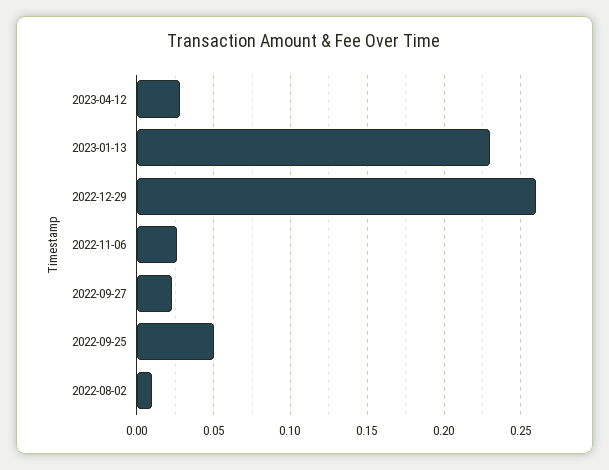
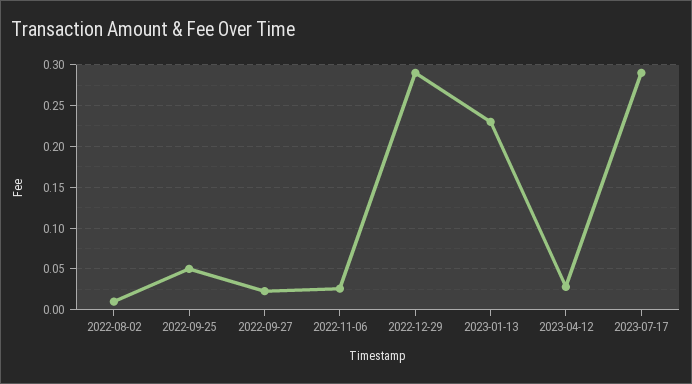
2022-12-29: 0.26 -> 0.29
2023-07-17: none -> 0.29

